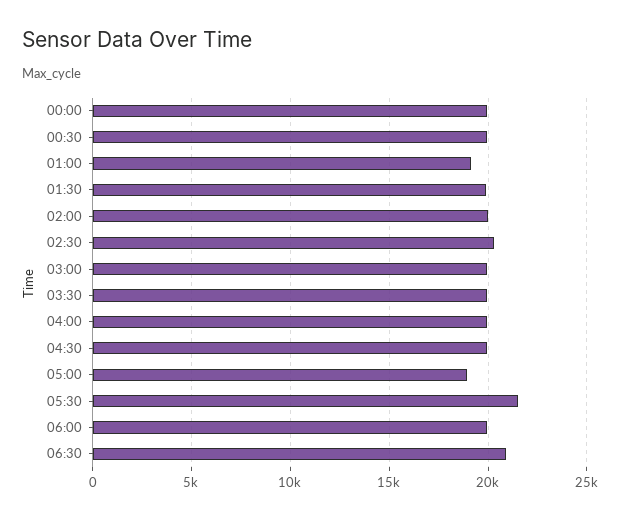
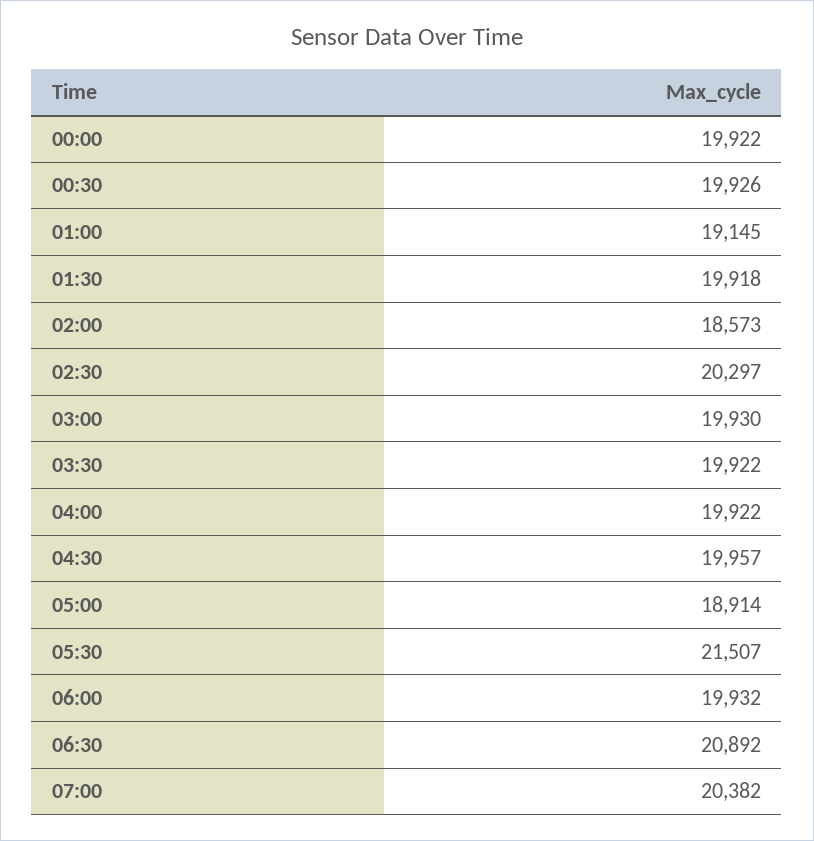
02:00: 20000 -> 18573
07:00: none -> 20382

